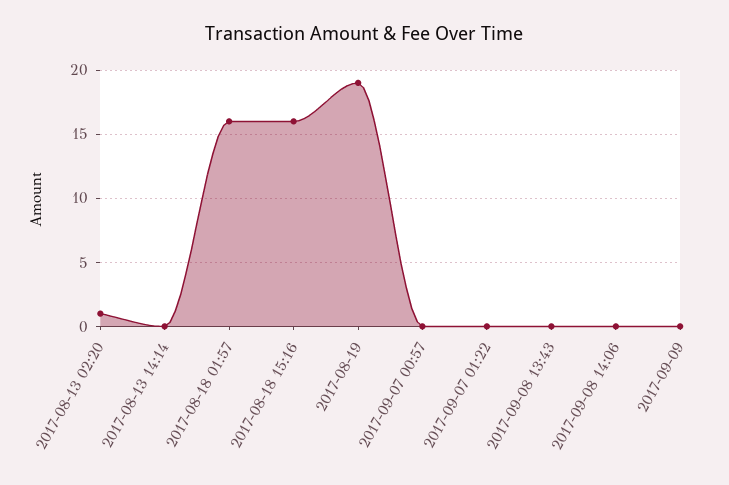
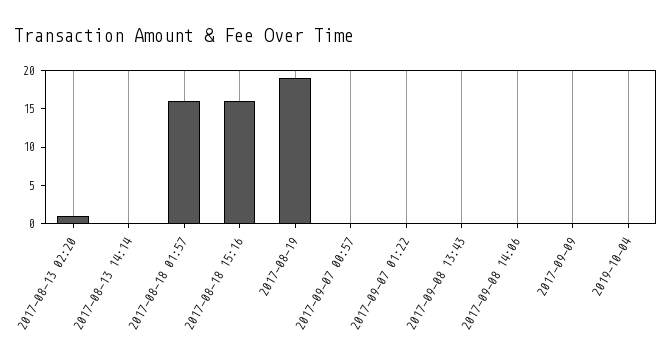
2019-10-04: none -> 0

